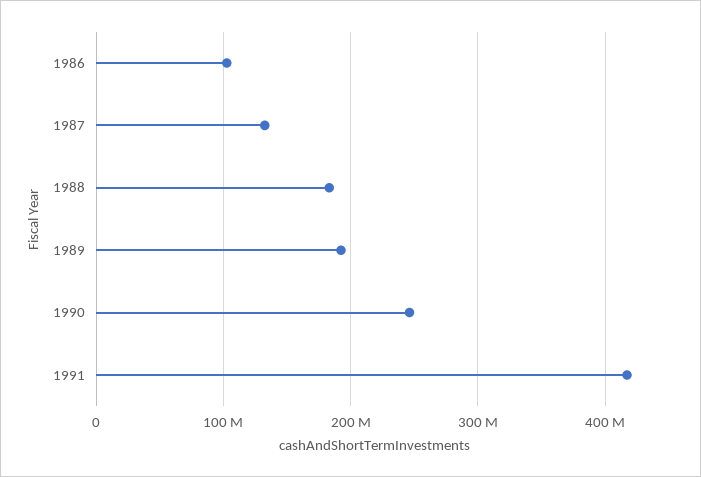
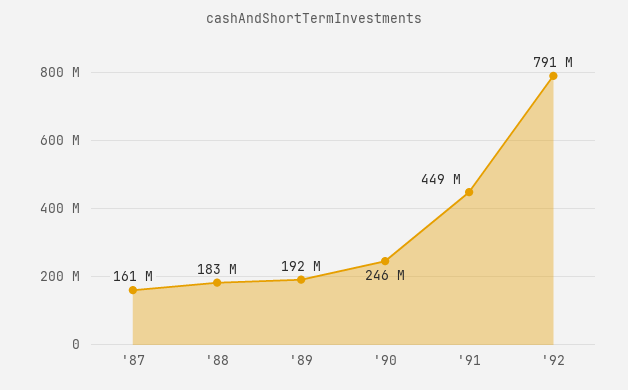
1986: 100000000 -> none
1987: 130000000 -> 161000000
1991: 420000000 -> 449000000
'92: none -> 791000000

